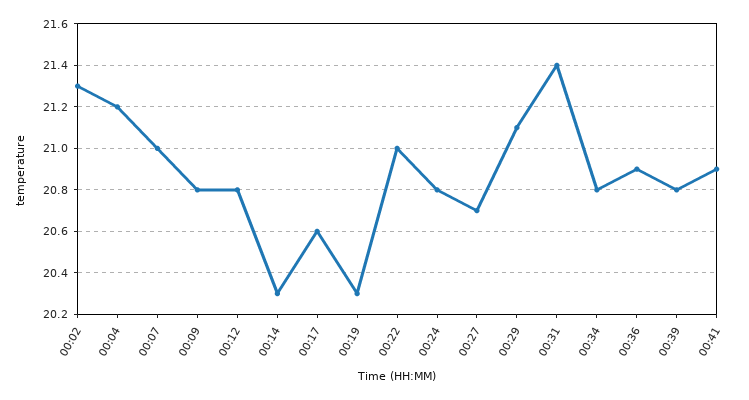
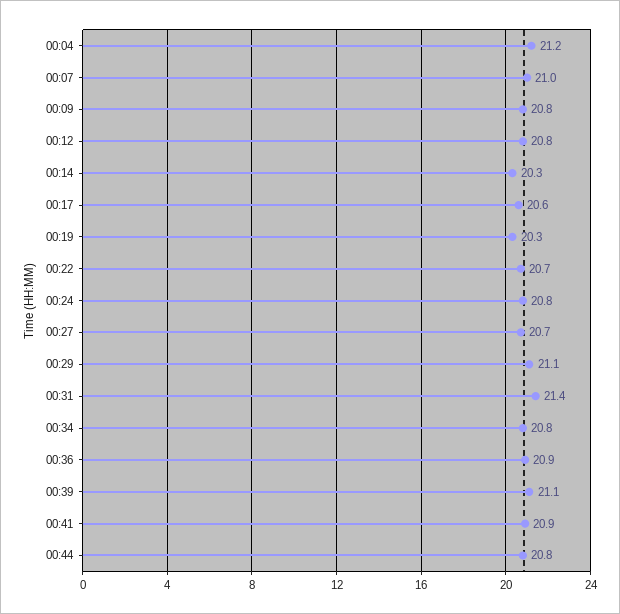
00:02: 21.3 -> none
00:22: 21 -> 20.7
00:39: 20.8 -> 21.1
00:44: none -> 20.8

